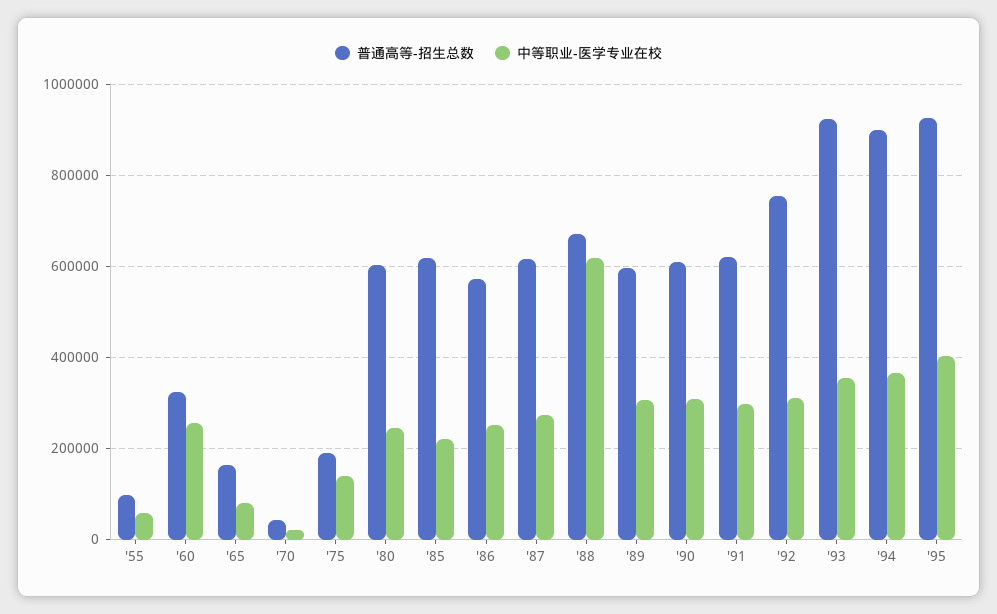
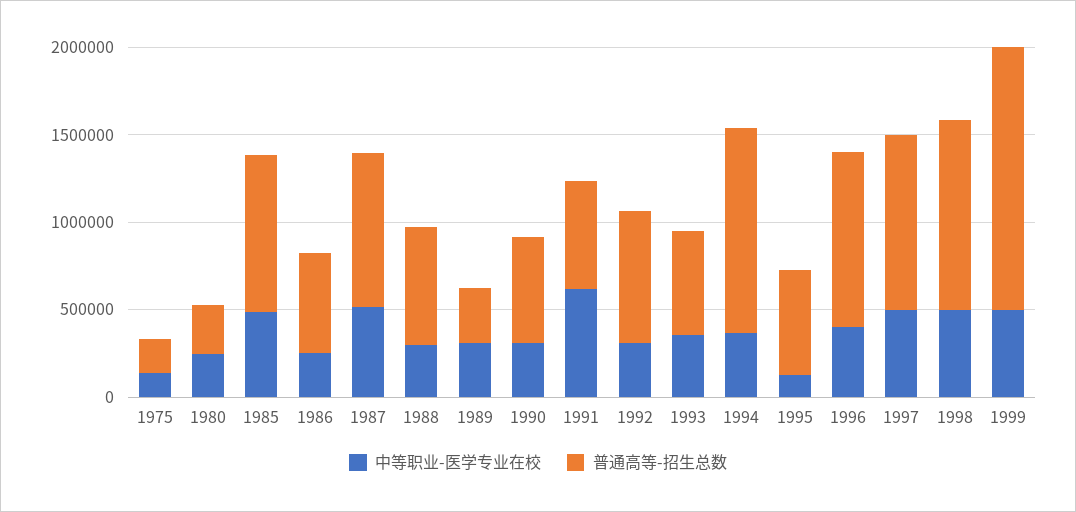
普通高等-招生总数, '55: 100000 -> none
中等职业-医学专业在校, '55: 60000 -> none
普通高等-招生总数, '60: 320000 -> none
中等职业-医学专业在校, '60: 260000 -> none
普通高等-招生总数, '65: 160000 -> none
中等职业-医学专业在校, '65: 80000 -> none
普通高等-招生总数, '70: 40000 -> none
中等职业-医学专业在校, '70: 20000 -> none
普通高等-招生总数, '80: 600000 -> 300000
普通高等-招生总数, '85: 620000 -> 900000
中等职业-医学专业在校, '85: 220000 -> 500000
普通高等-招生总数, '87: 620000 -> 900000
中等职业-医学专业在校, '87: 280000 -> 500000
中等职业-医学专业在校, '88: 620000 -> 300000
普通高等-招生总数, '89: 600000 -> 300000
中等职业-医学专业在校, '91: 300000 -> 600000
普通高等-招生总数, '93: 920000 -> 600000
普通高等-招生总数, '94: 900000 -> 1200000
普通高等-招生总数, '95: 920000 -> 600000
中等职业-医学专业在校, '95: 400000 -> 100000
中等职业-医学专业在校, 1996: none -> 400000
普通高等-招生总数, 1996: none -> 1000000
中等职业-医学专业在校, 1997: none -> 500000
普通高等-招生总数, 1997: none -> 1000000
中等职业-医学专业在校, 1998: none -> 500000
普通高等-招生总数, 1998: none -> 1100000
中等职业-医学专业在校, 1999: none -> 500000
普通高等-招生总数, 1999: none -> 1500000

